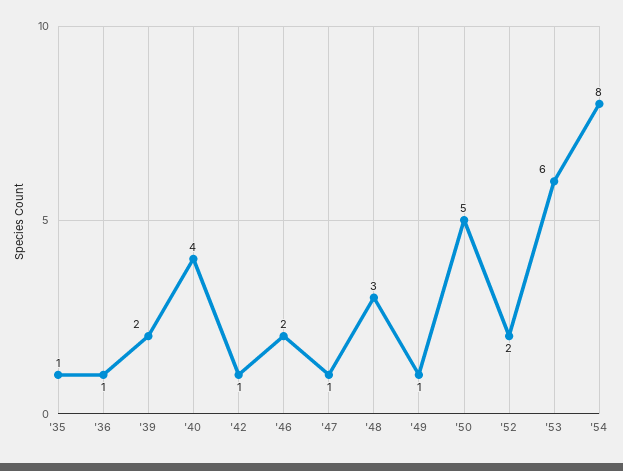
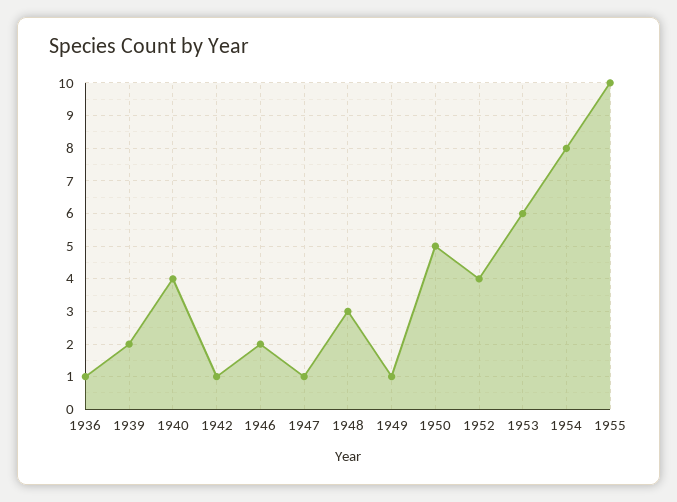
'35: 1 -> none
'52: 2 -> 4
1955: none -> 10

